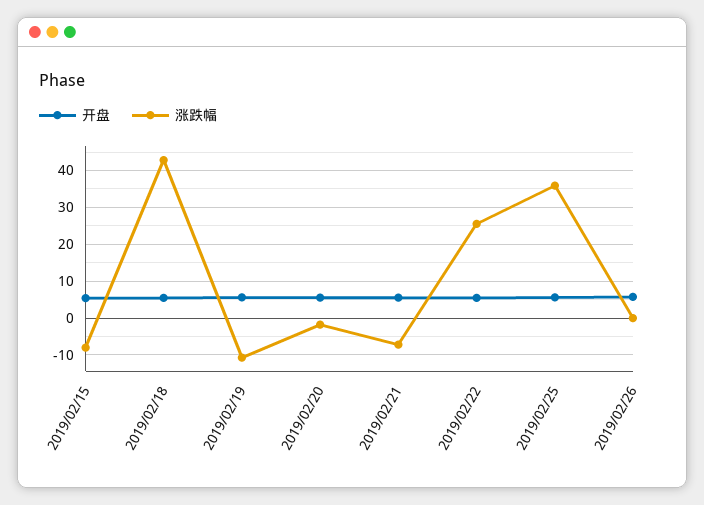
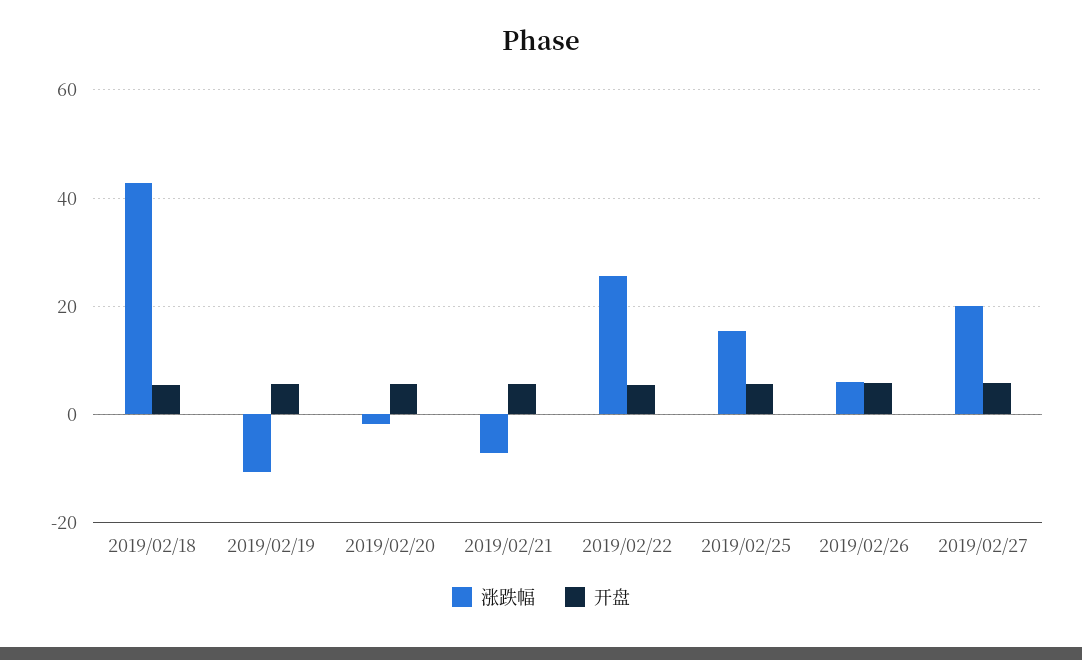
开盘, 2019/02/15: 6 -> none
涨跌幅, 2019/02/15: -8 -> none
涨跌幅, 2019/02/25: 36 -> 16
涨跌幅, 2019/02/26: 0 -> 6
涨跌幅, 2019/02/27: none -> 20
开盘, 2019/02/27: none -> 6

